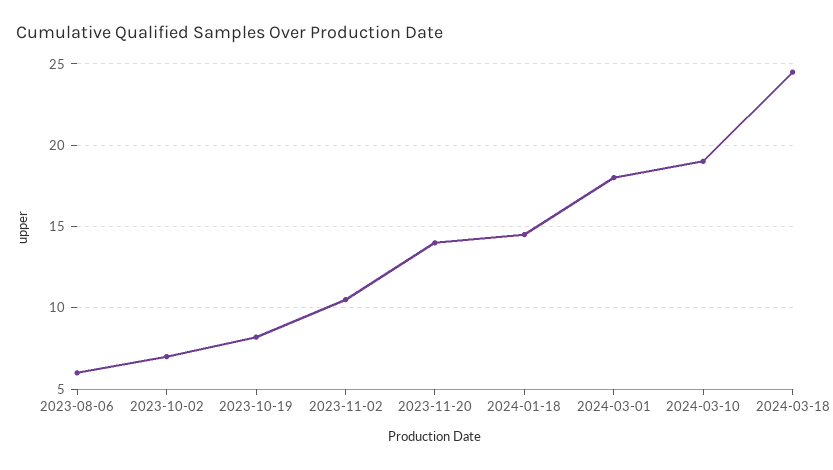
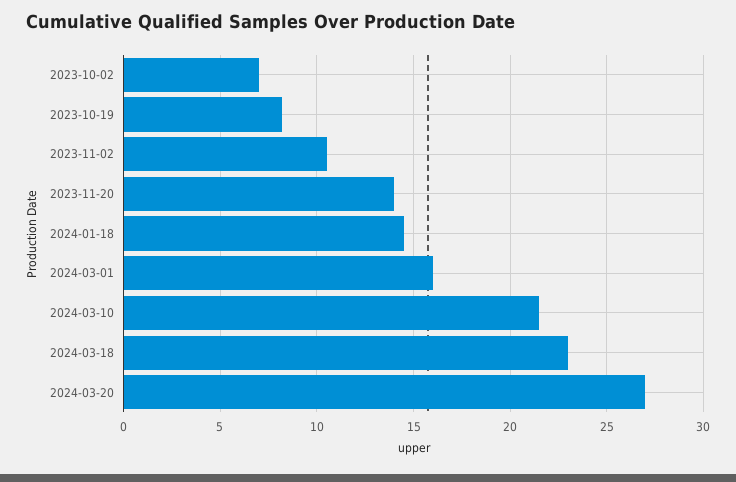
2023-08-06: 6 -> none
2024-03-01: 18 -> 16
2024-03-10: 19 -> 21.5
2024-03-18: 24.5 -> 23
2024-03-20: none -> 27

